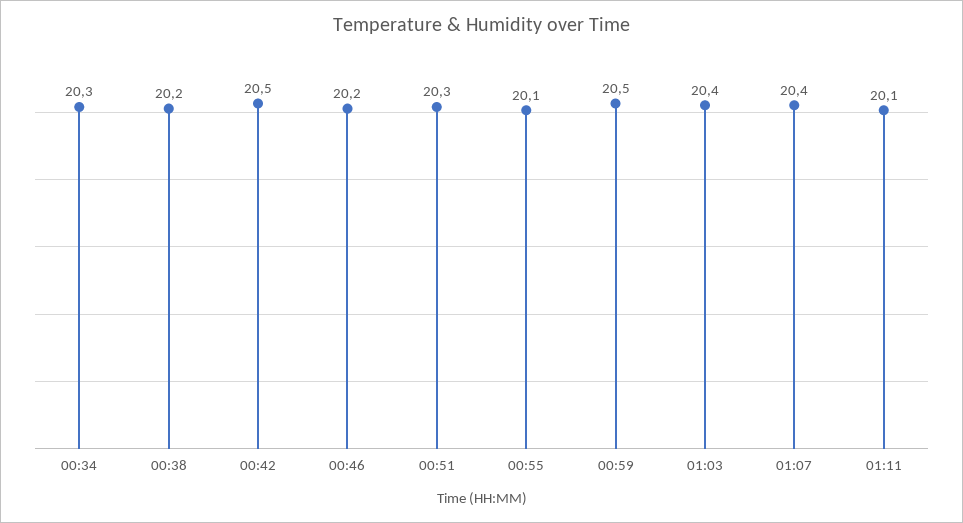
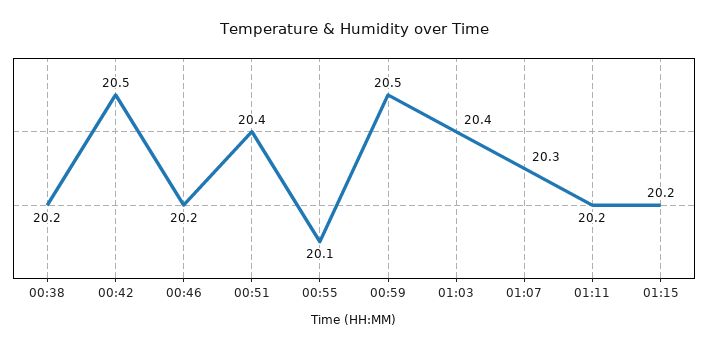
00:34: 20.3 -> none
00:51: 20.3 -> 20.4
01:07: 20.4 -> 20.3
01:11: 20.1 -> 20.2
01:15: none -> 20.2

